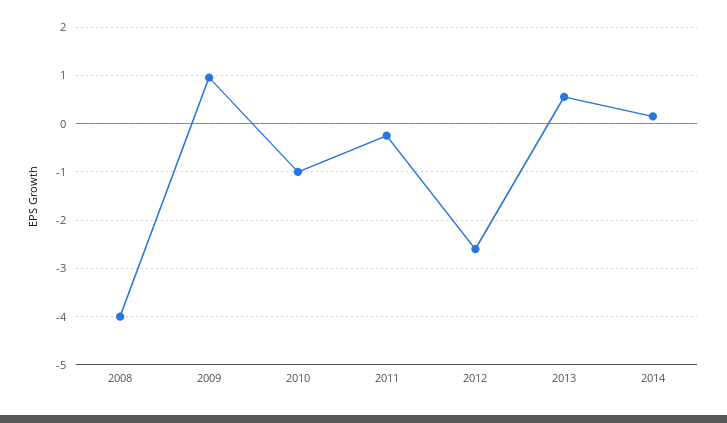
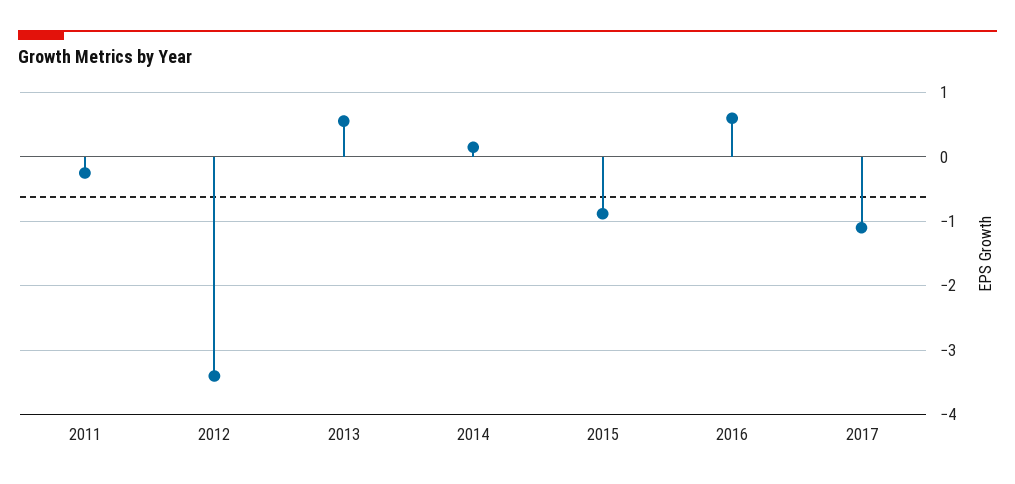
2008: -4 -> none
2009: 1 -> none
2010: -1 -> none
2012: -2.6 -> -3.4
2015: none -> -0.9
2016: none -> 0.6
2017: none -> -1.1

